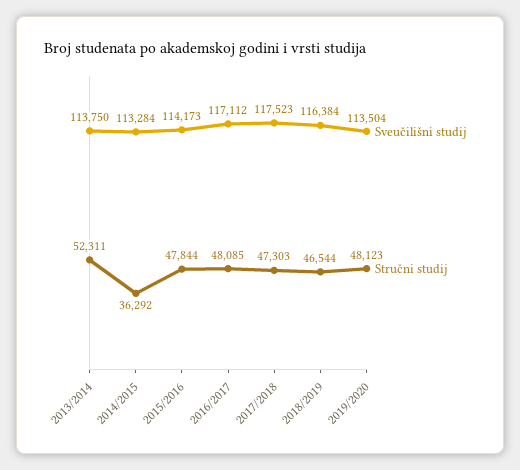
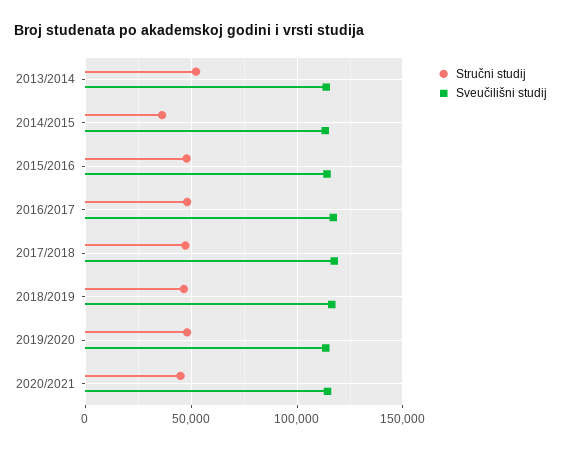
Stručni studij, 2020/2021: none -> 45000
Sveučilišni studij, 2020/2021: none -> 115000

